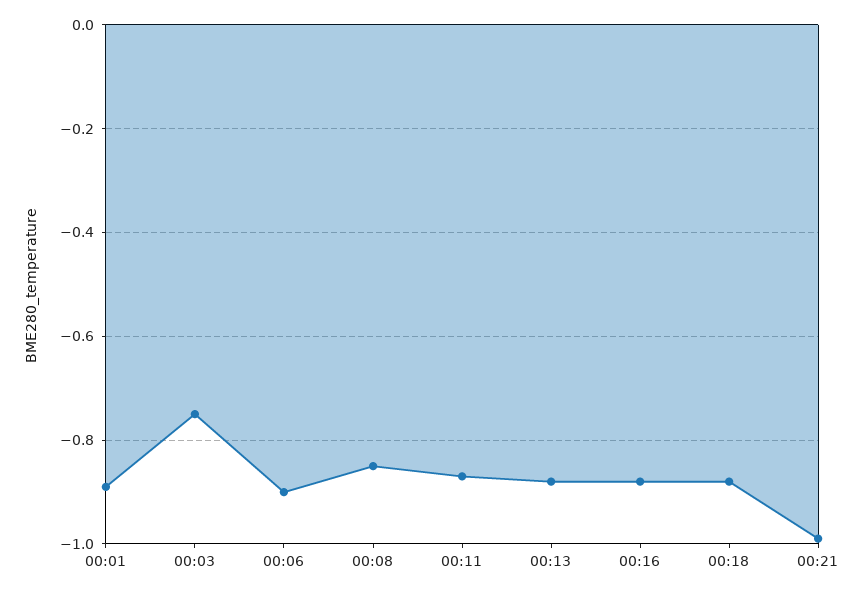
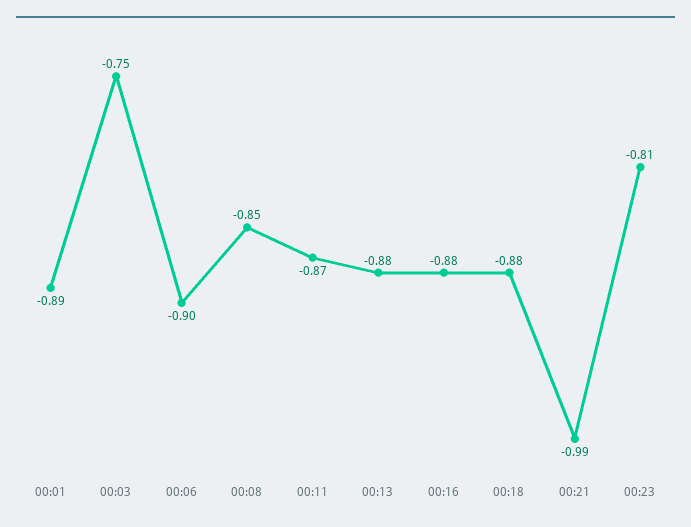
00:23: none -> -0.81

